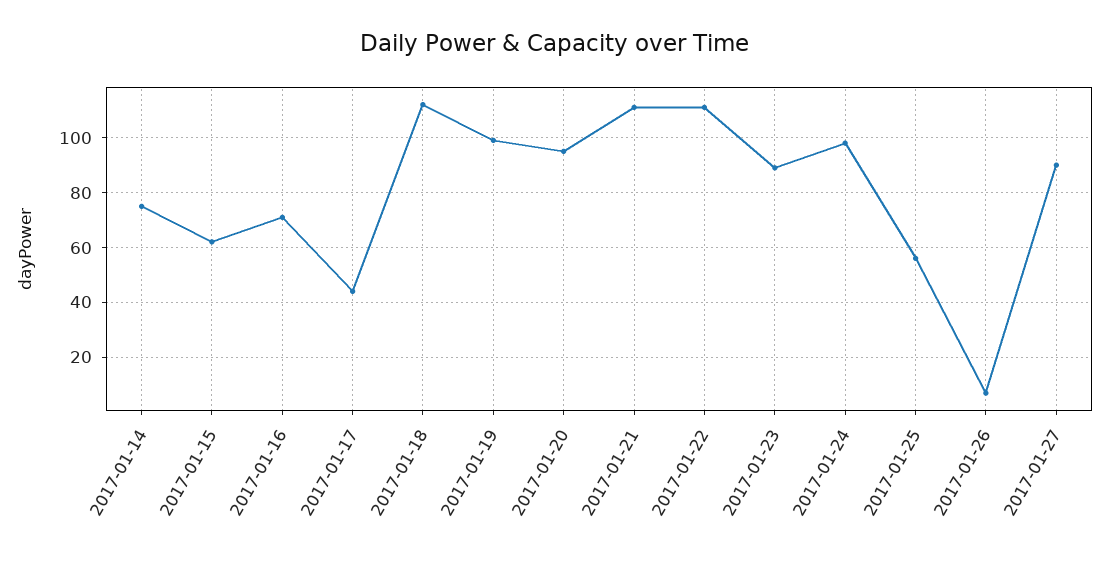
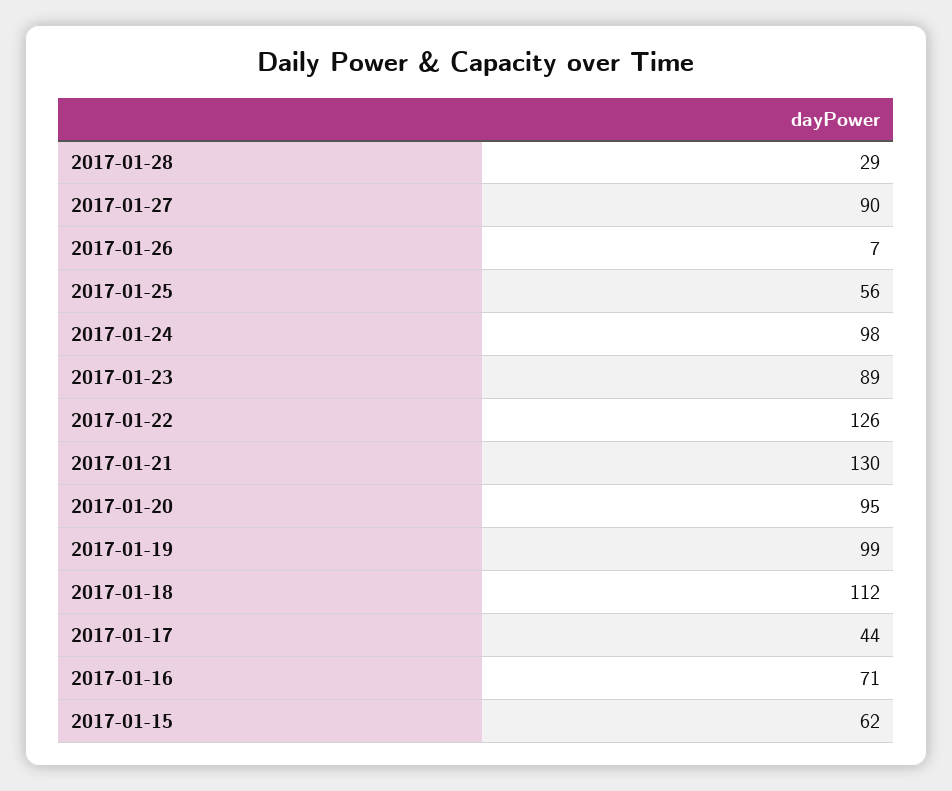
2017-01-14: 75 -> none
2017-01-21: 110 -> 130
2017-01-22: 110 -> 126
2017-01-28: none -> 29

